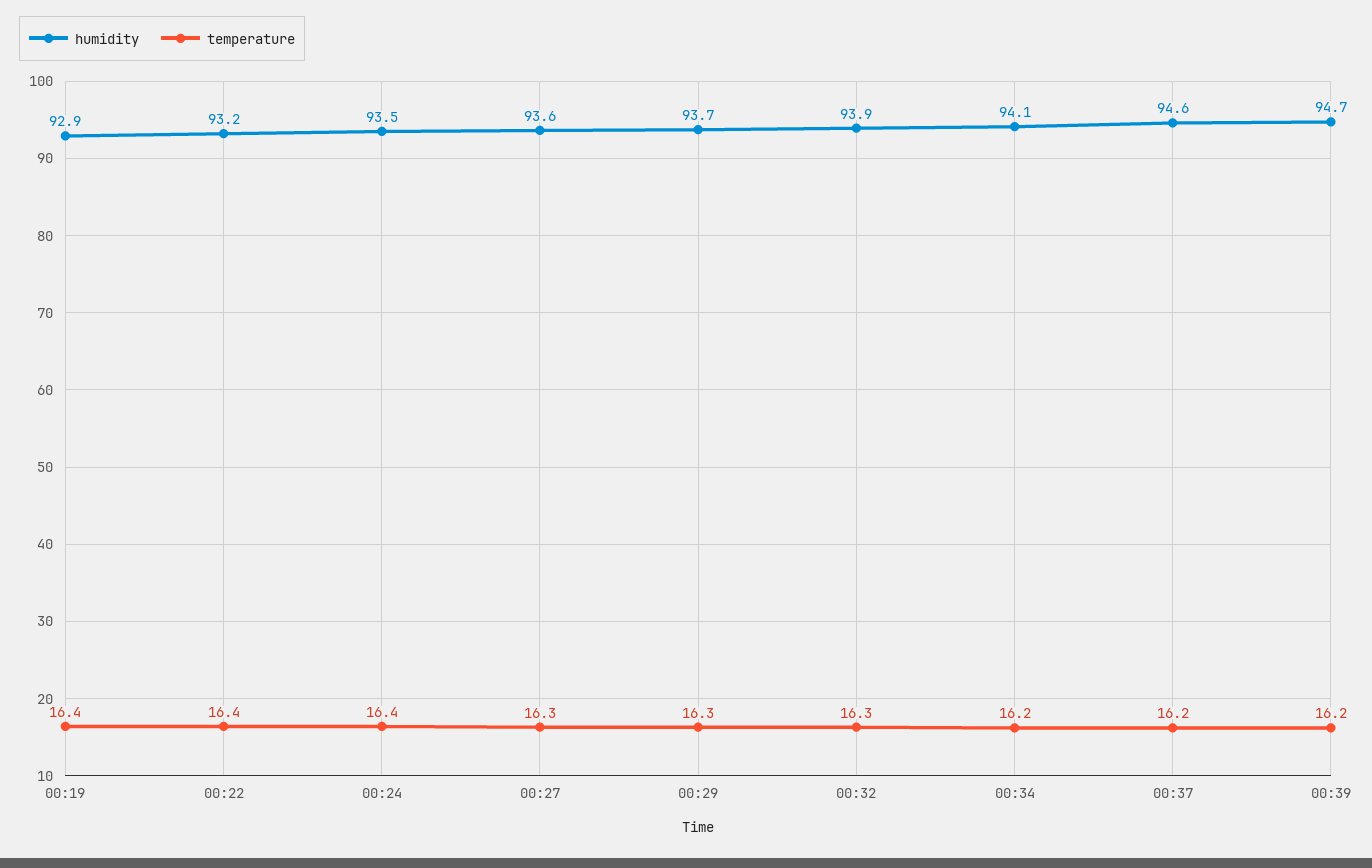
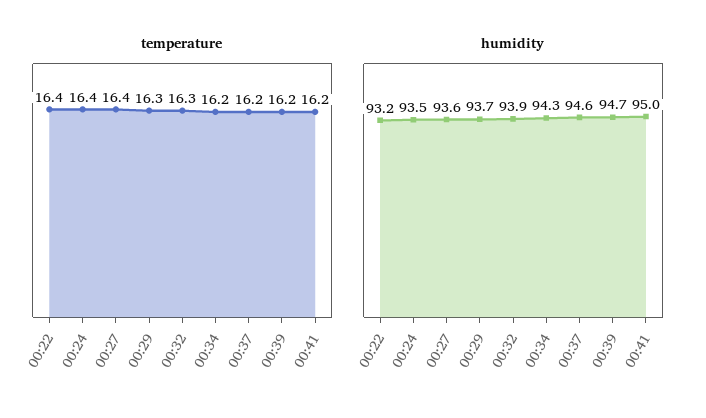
humidity, 00:19: 92.9 -> none
temperature, 00:19: 16.4 -> none
temperature, 00:27: 16.3 -> 16.4
humidity, 00:34: 94.1 -> 94.3
temperature, 00:41: none -> 16.2
humidity, 00:41: none -> 95

